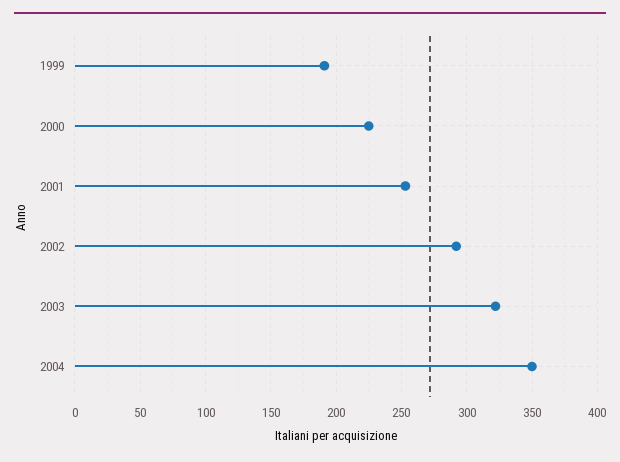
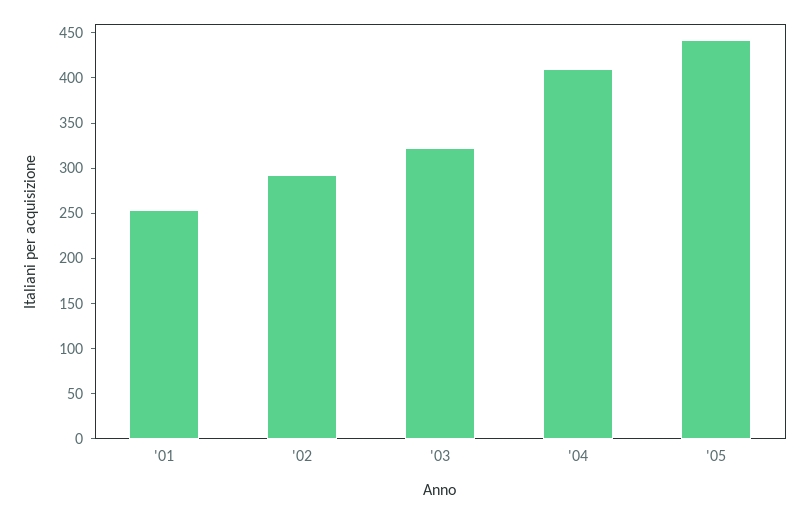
1999: 190 -> none
2000: 225 -> none
2004: 350 -> 410
'05: none -> 440

